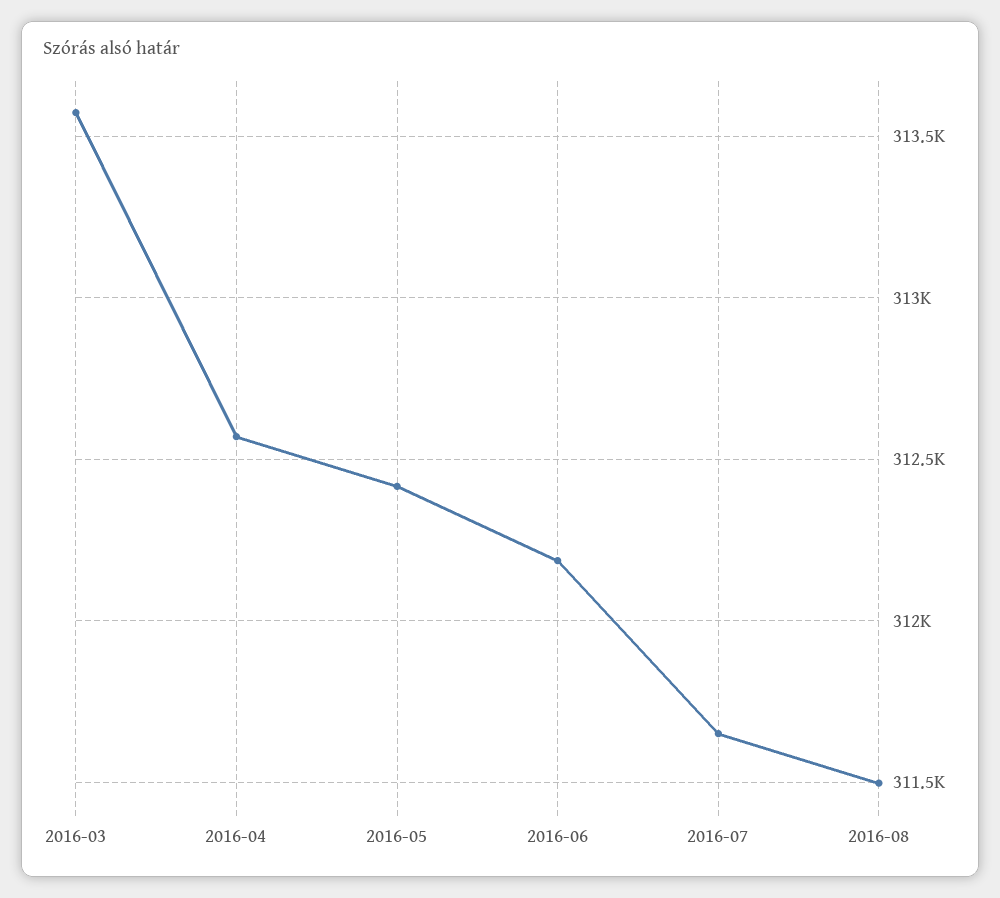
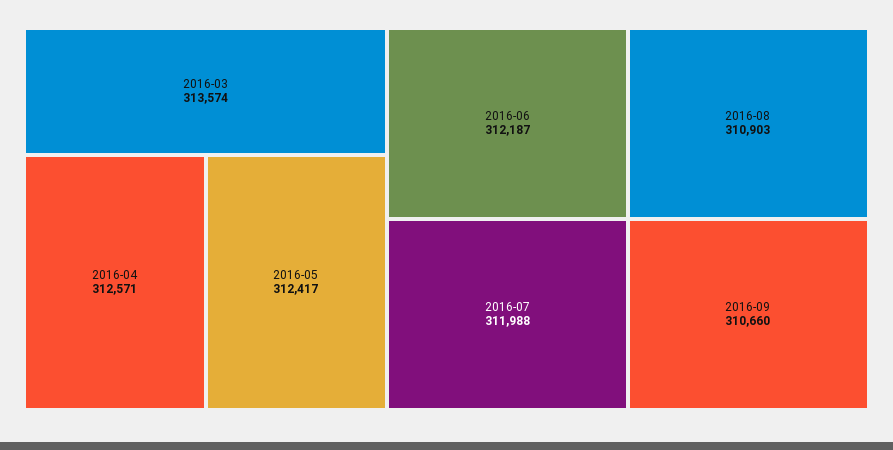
2016-07: 311650 -> 311988
2016-08: 311500 -> 310903
2016-09: none -> 310660

